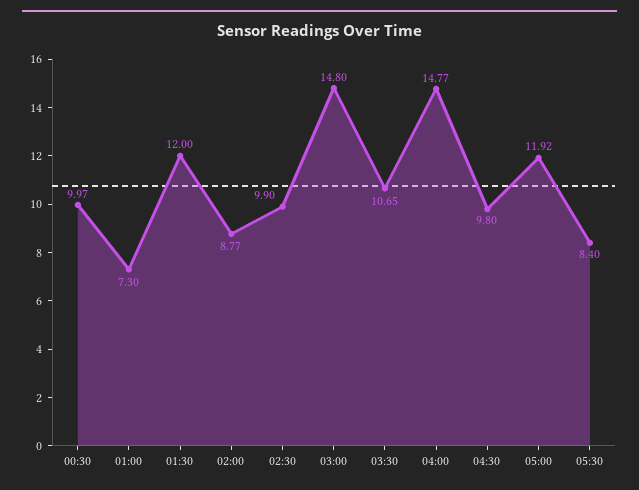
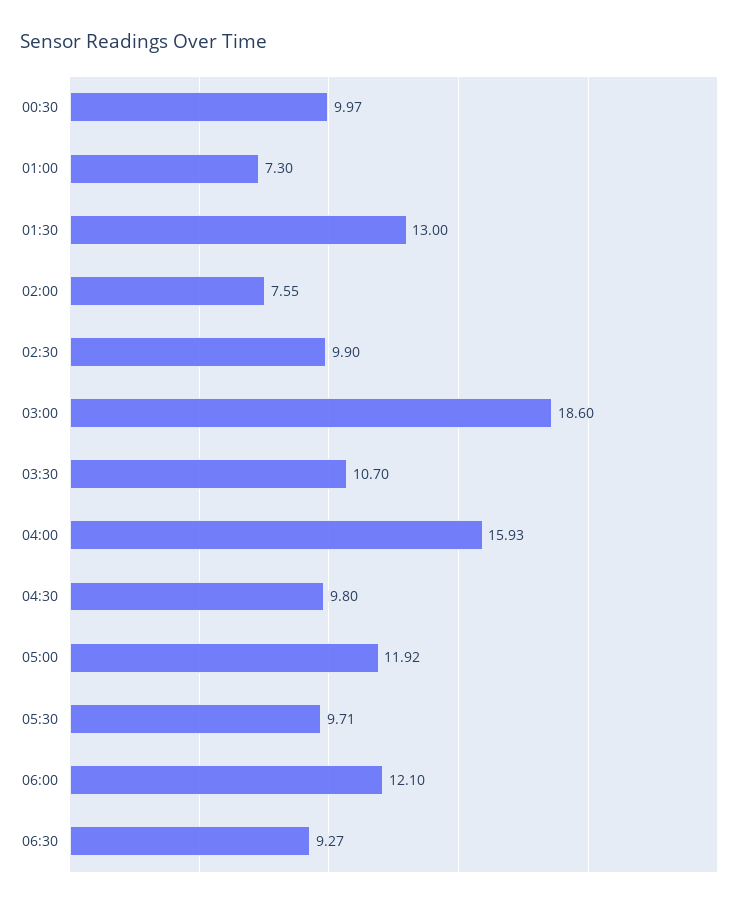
01:30: 12 -> 13
02:00: 8.77 -> 7.55
03:00: 14.8 -> 18.6
03:30: 10.65 -> 10.7
04:00: 14.77 -> 15.93
05:30: 8.4 -> 9.71
06:00: none -> 12.1
06:30: none -> 9.27

